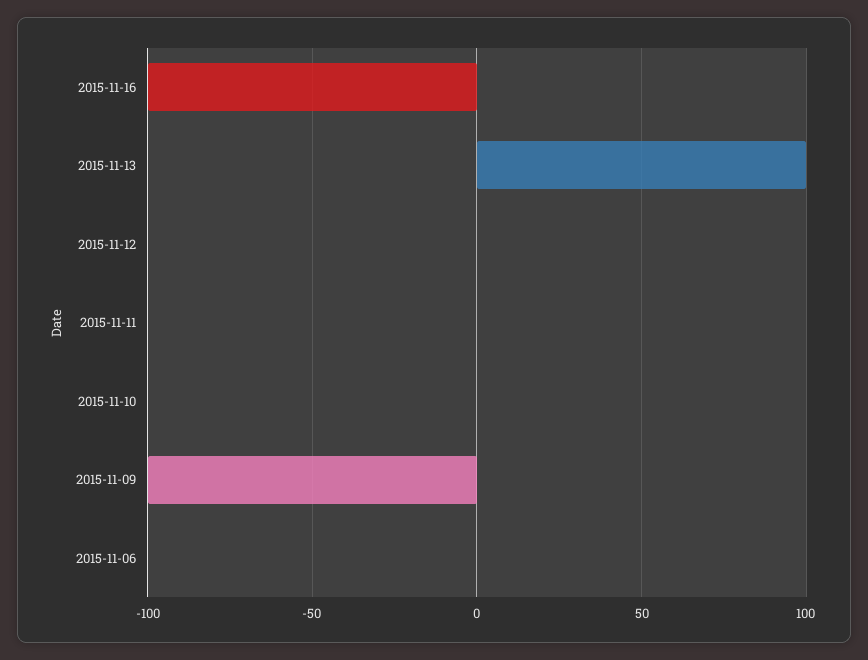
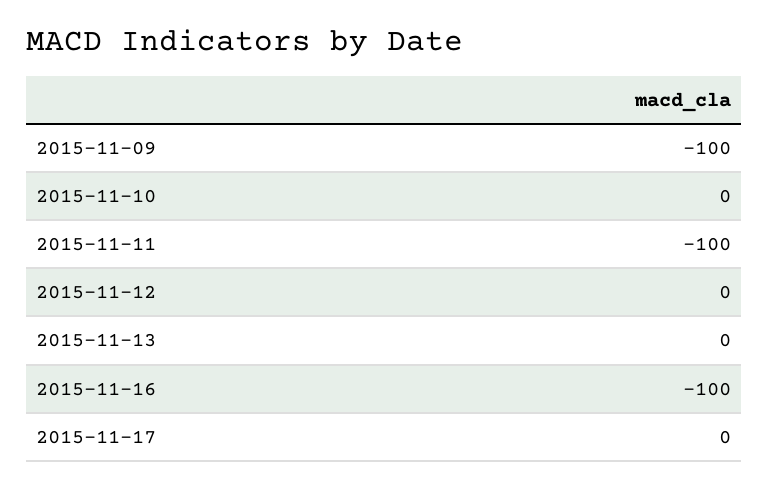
2015-11-13: 100 -> 0
2015-11-11: 0 -> -100
2015-11-06: 0 -> none
2015-11-17: none -> 0

